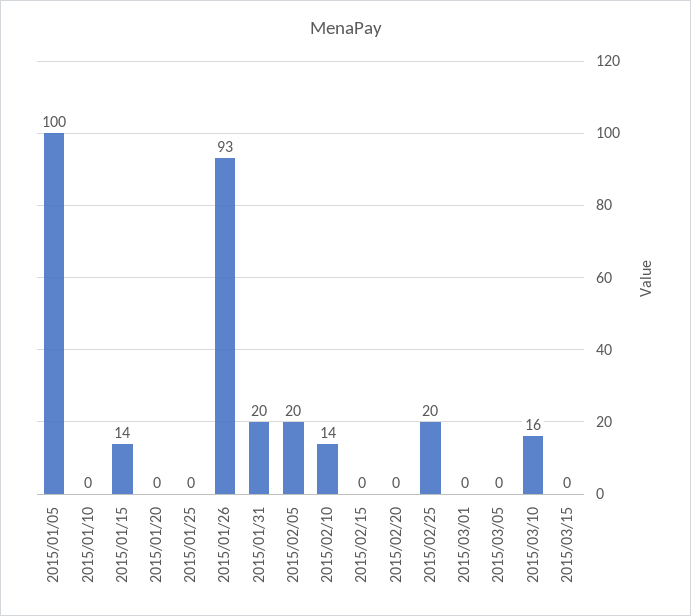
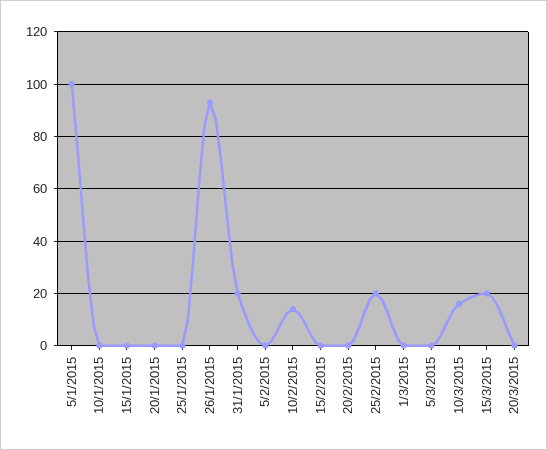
2015/01/15: 14 -> 0
2015/02/05: 20 -> 0
2015/03/15: 0 -> 20
20/3/2015: none -> 0

